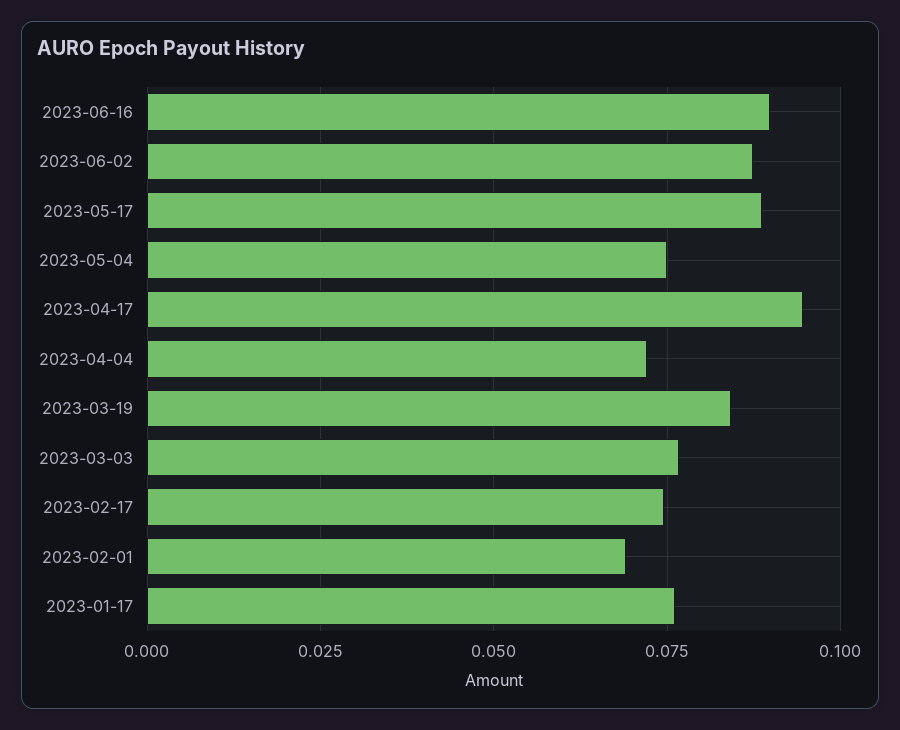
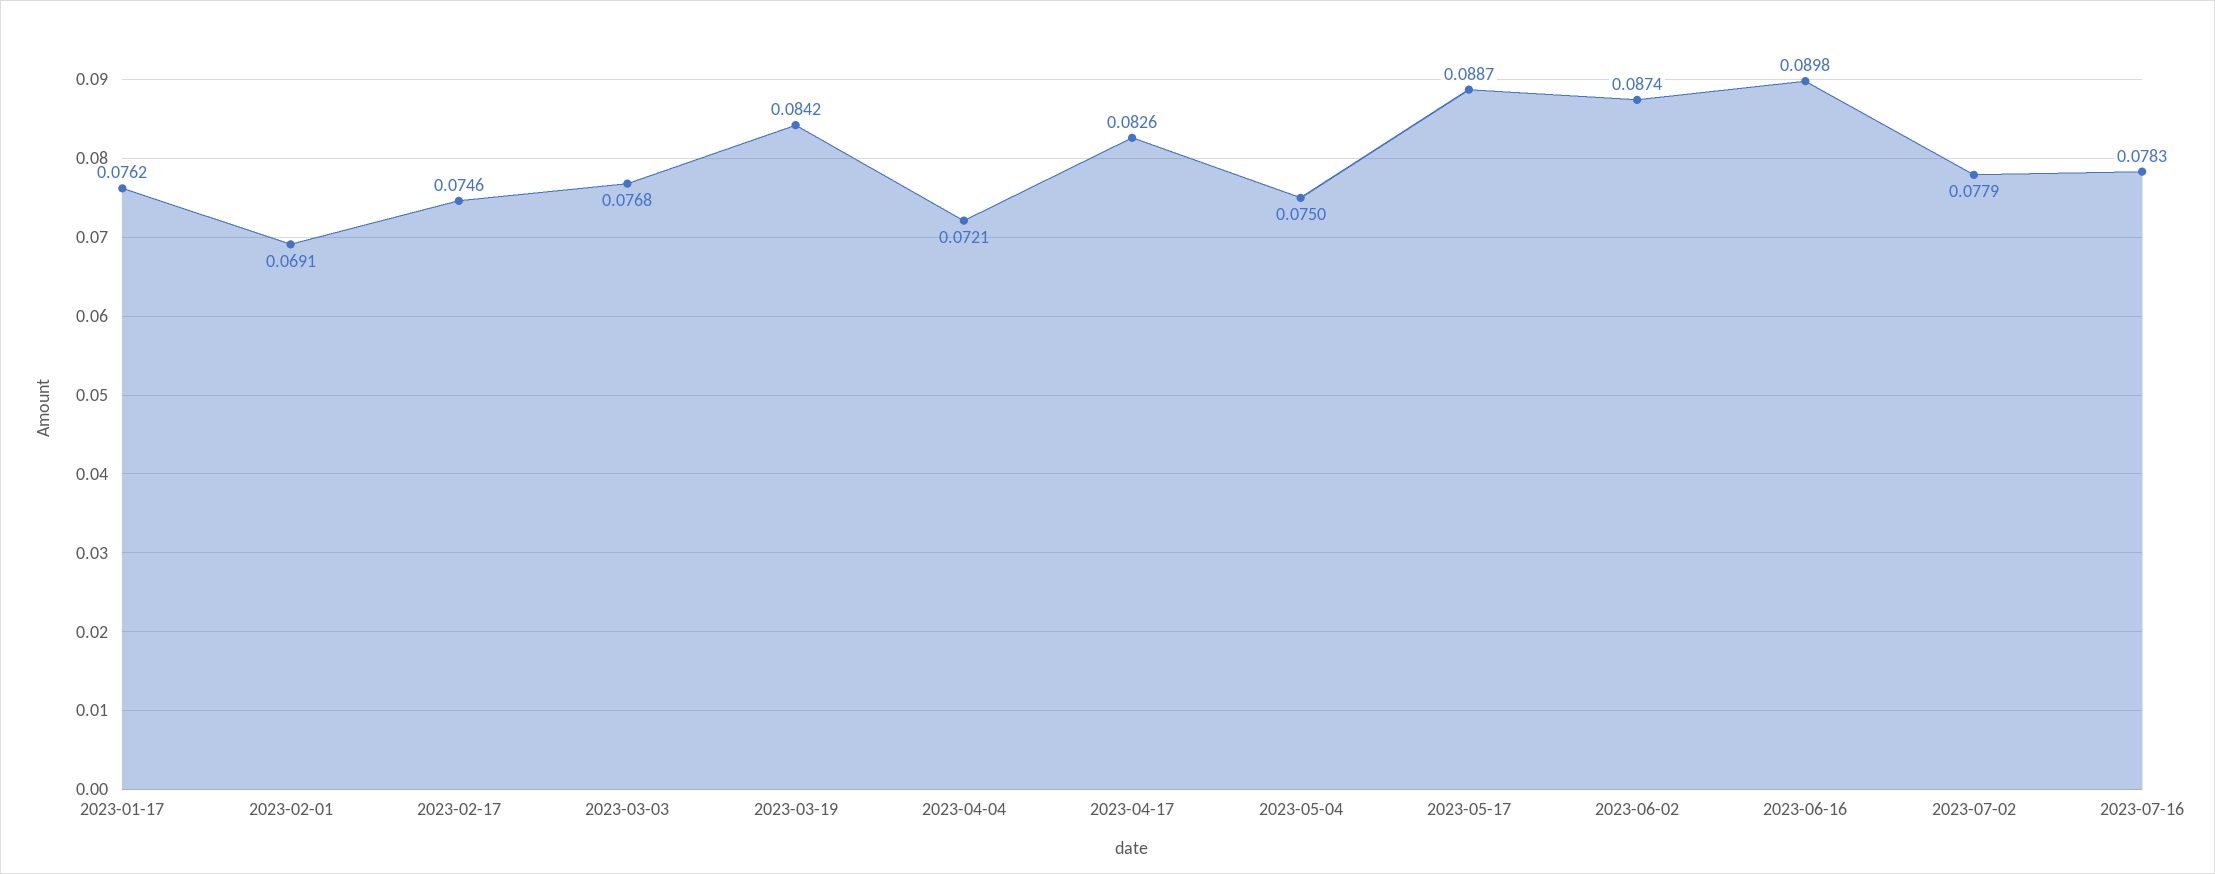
2023-04-17: 0.095 -> 0.0826
2023-07-02: none -> 0.0779
2023-07-16: none -> 0.0783

